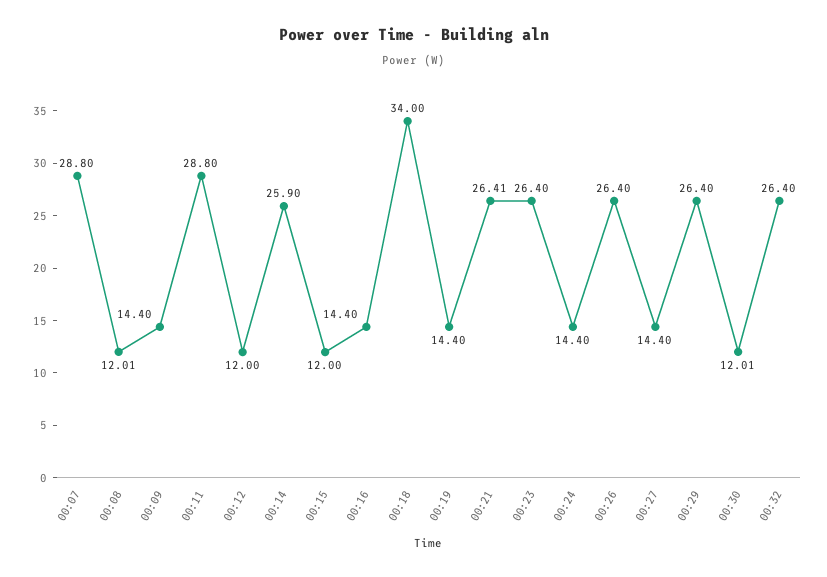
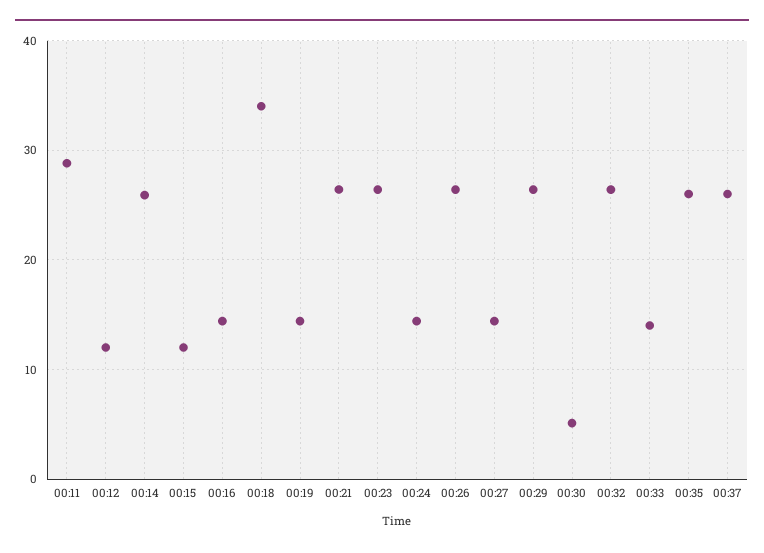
00:07: 28.8 -> none
00:08: 12.01 -> none
00:09: 14.4 -> none
00:30: 12.01 -> 5
00:33: none -> 14
00:35: none -> 26
00:37: none -> 26

